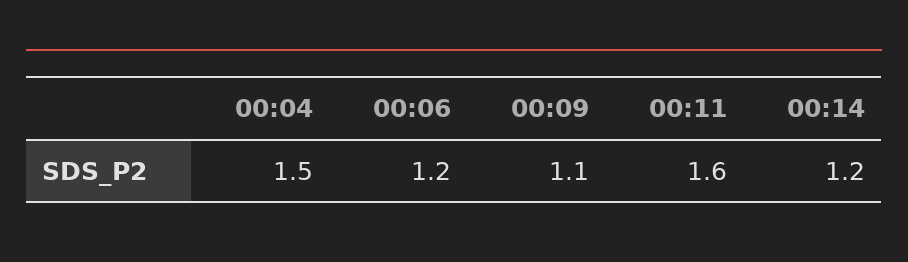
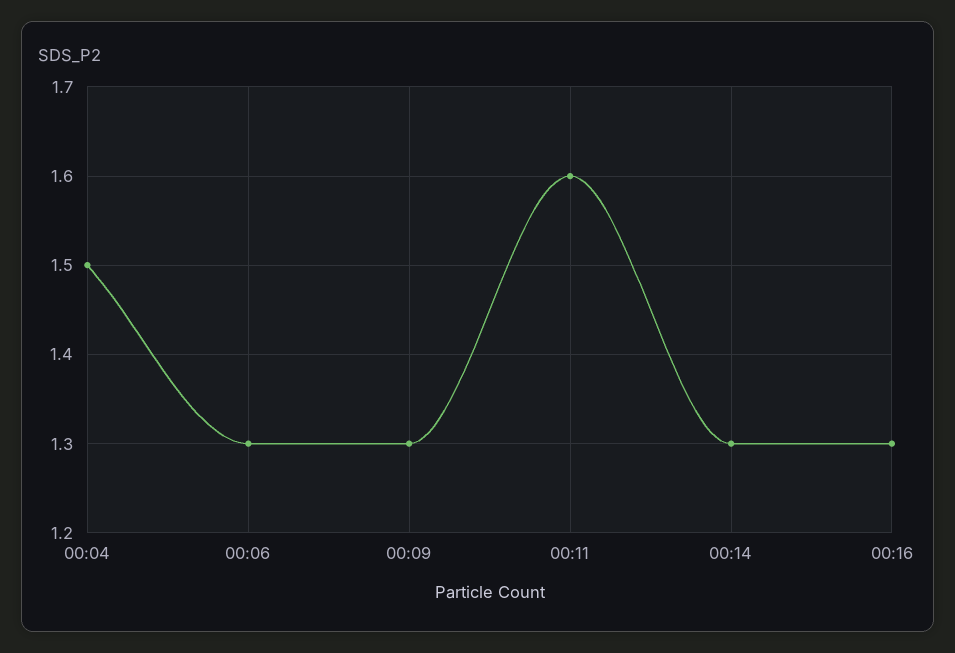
00:06: 1.2 -> 1.3
00:09: 1.1 -> 1.3
00:14: 1.2 -> 1.3
00:16: none -> 1.3

